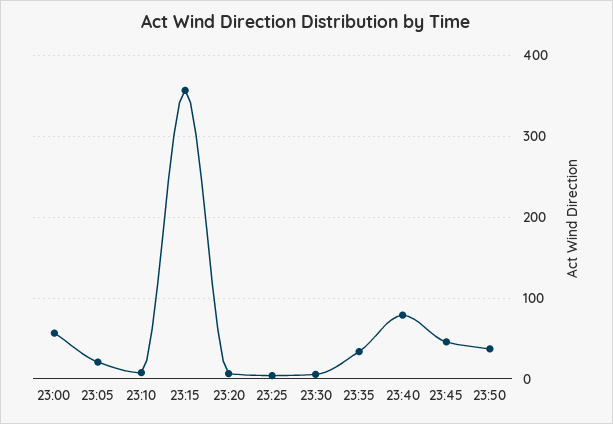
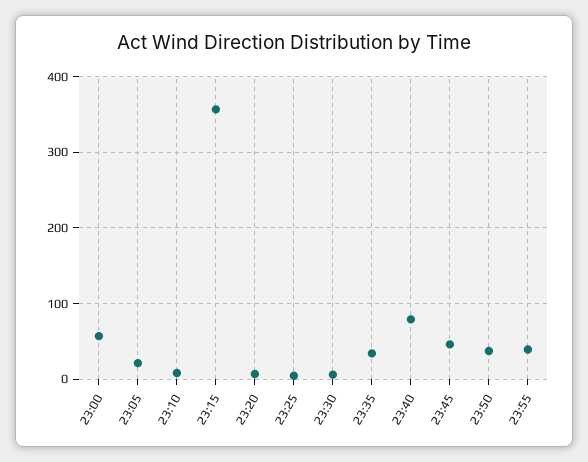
23:55: none -> 40

